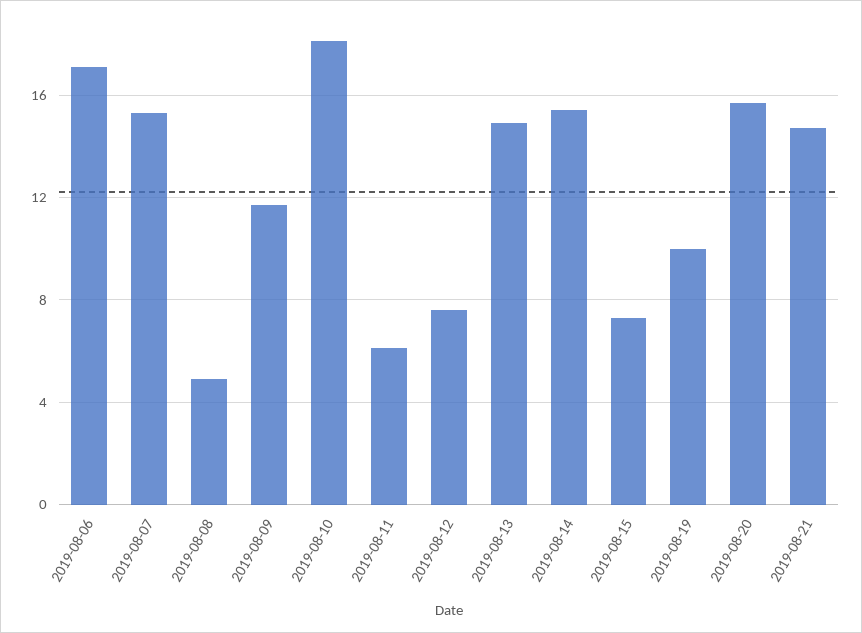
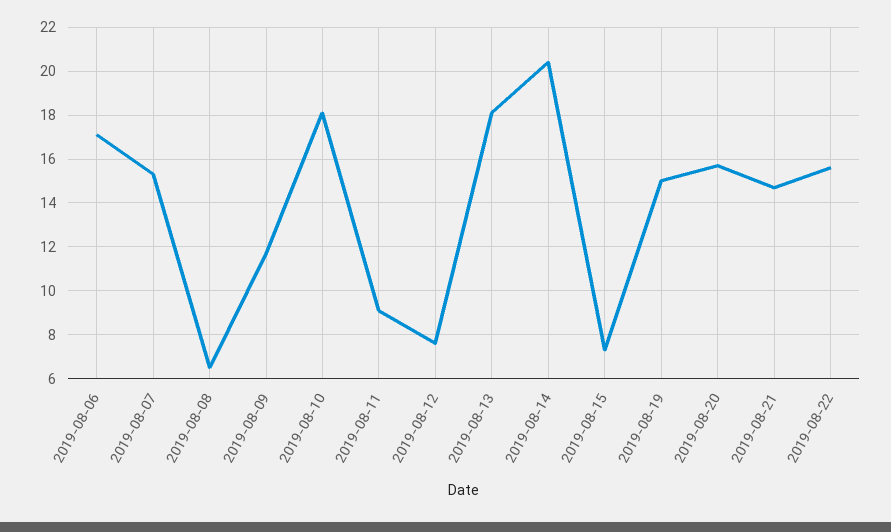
2019-08-08: 5 -> 6.5
2019-08-11: 6 -> 9
2019-08-13: 15 -> 18
2019-08-14: 15.5 -> 20.5
2019-08-19: 10 -> 15
2019-08-22: none -> 15.5

